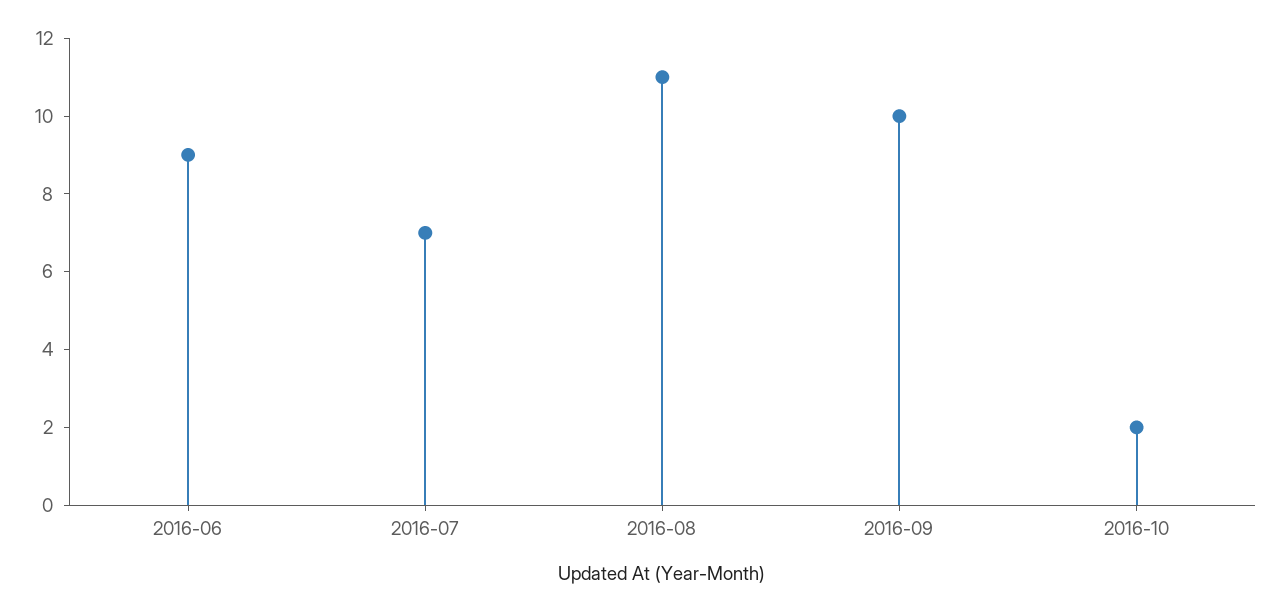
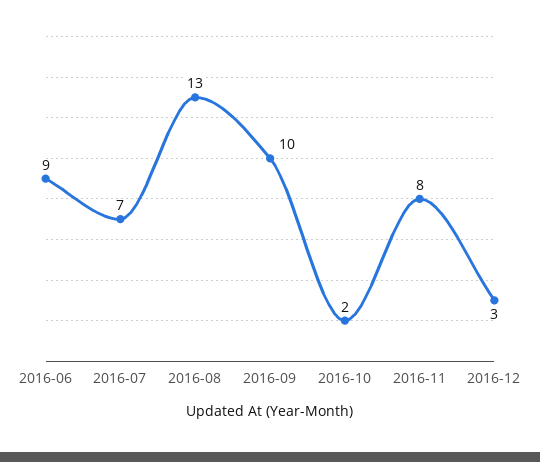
2016-08: 11 -> 13
2016-11: none -> 8
2016-12: none -> 3

